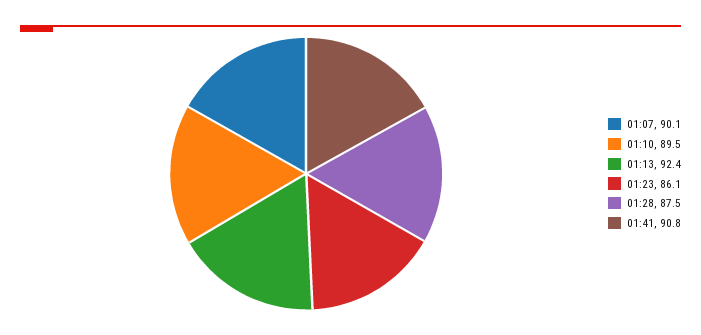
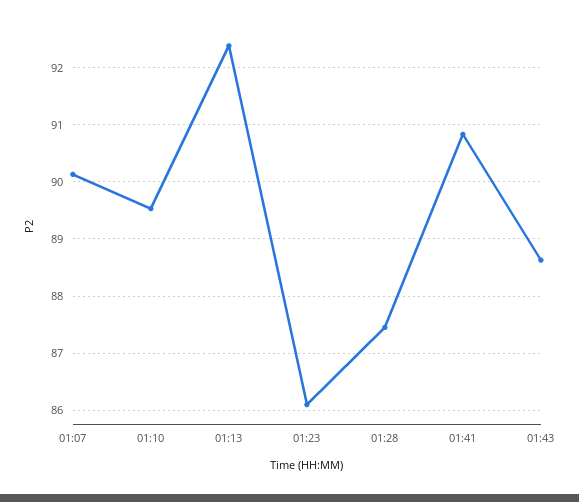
01:43: none -> 88.6

